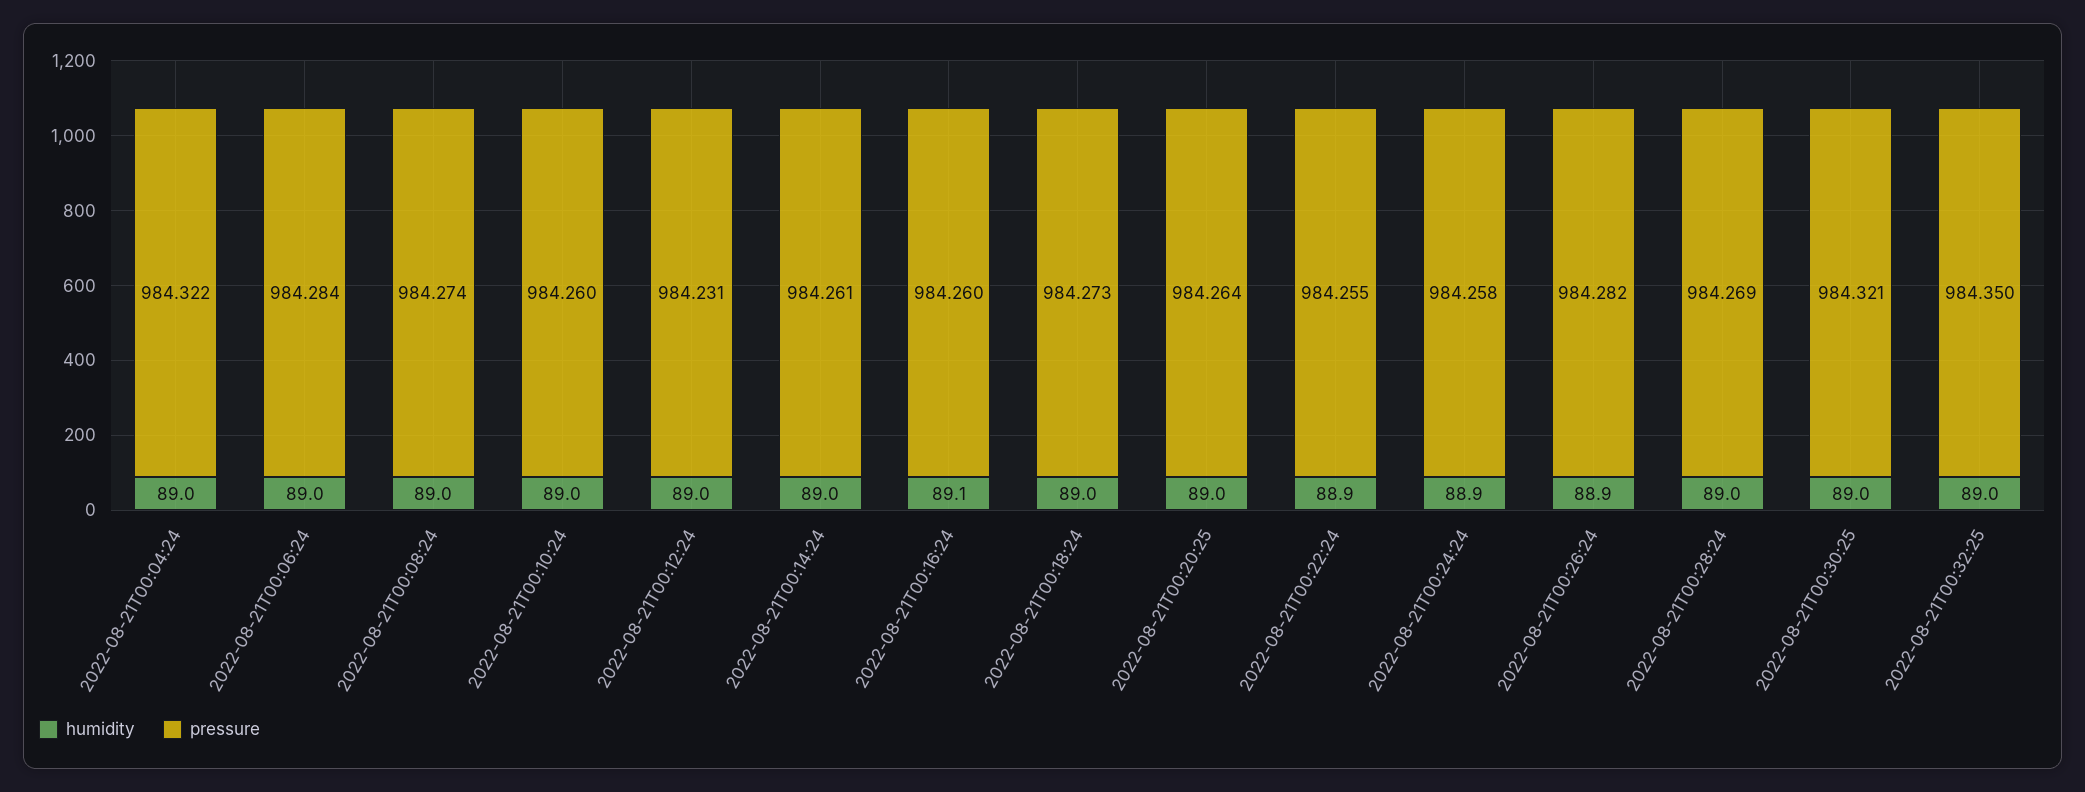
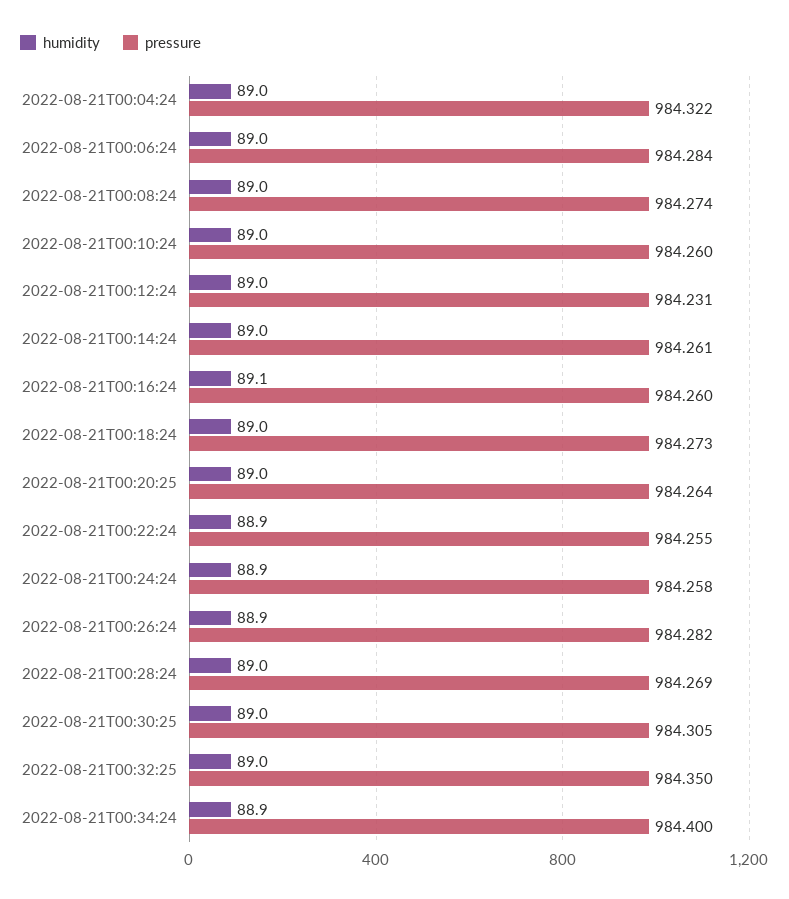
pressure, 2022-08-21T00:30:25: 984.321 -> 984.305
humidity, 2022-08-21T00:34:24: none -> 88.9
pressure, 2022-08-21T00:34:24: none -> 984.4

